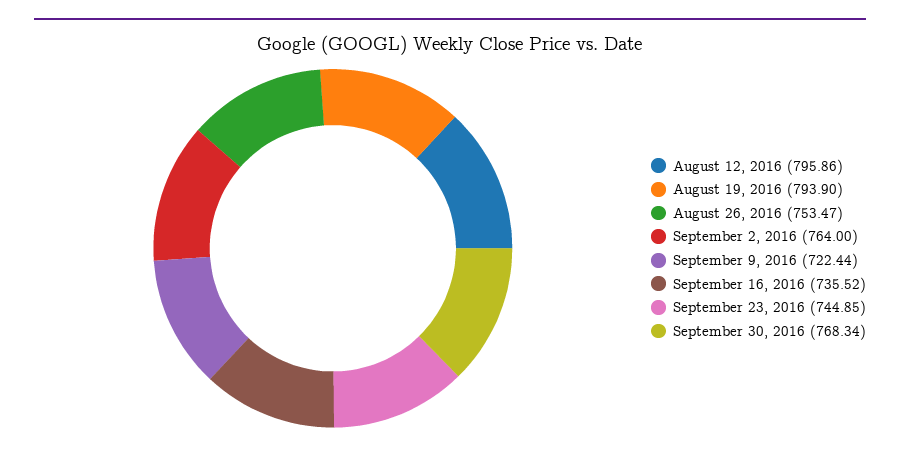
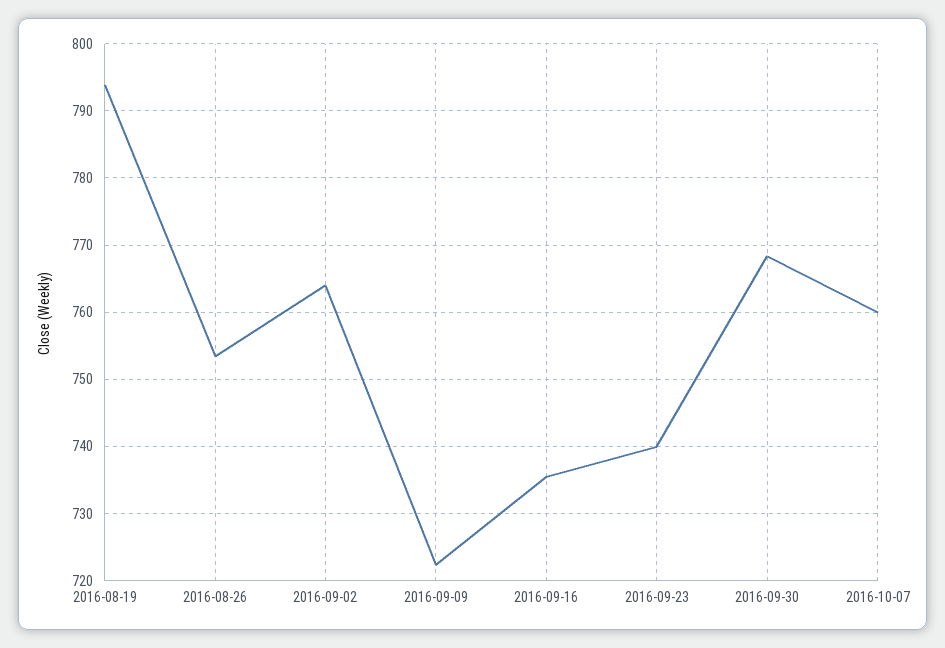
August 12, 2016: 795.86 -> none
September 23, 2016: 744.85 -> 740
2016-10-07: none -> 760

